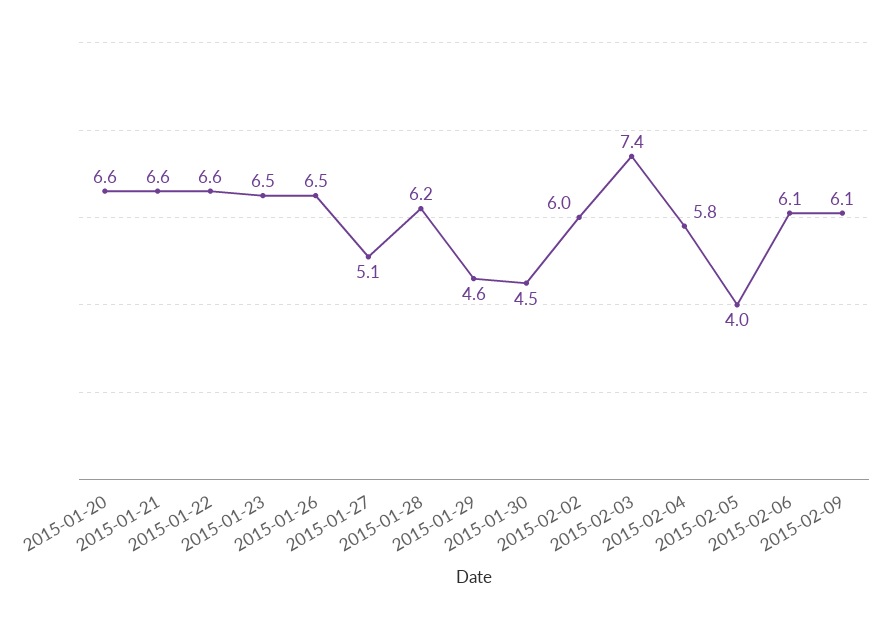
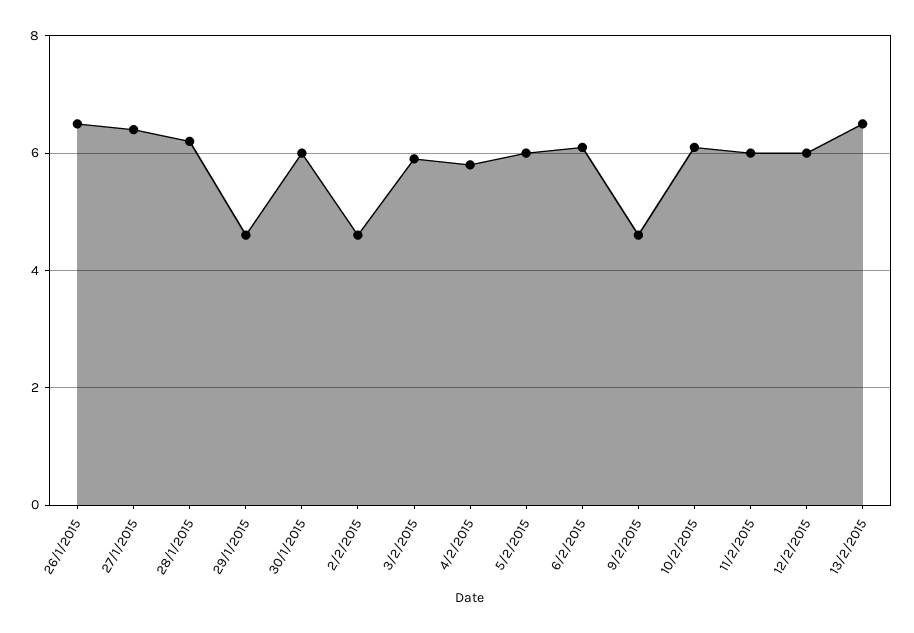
2015-01-20: 6.6 -> none
2015-01-21: 6.6 -> none
2015-01-22: 6.6 -> none
2015-01-23: 6.5 -> none
2015-01-27: 5.1 -> 6.5
2015-01-30: 4.5 -> 6
2015-02-02: 6 -> 4.5
2015-02-03: 7.4 -> 6
2015-02-05: 4 -> 6
2015-02-09: 6.1 -> 4.5
10/2/2015: none -> 6
11/2/2015: none -> 6
12/2/2015: none -> 6
13/2/2015: none -> 6.5

